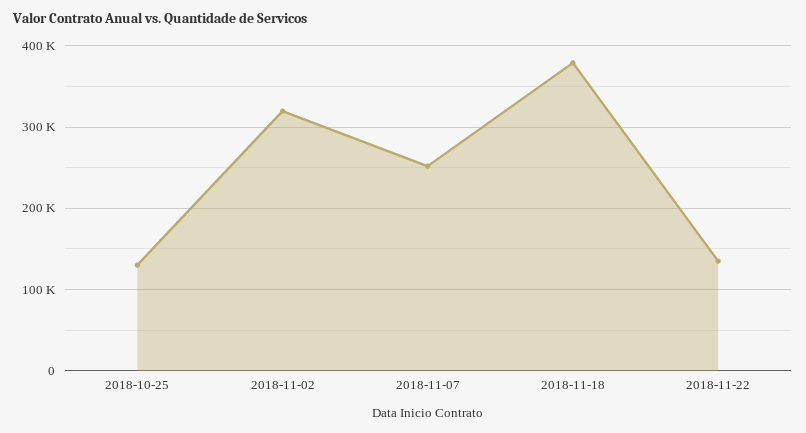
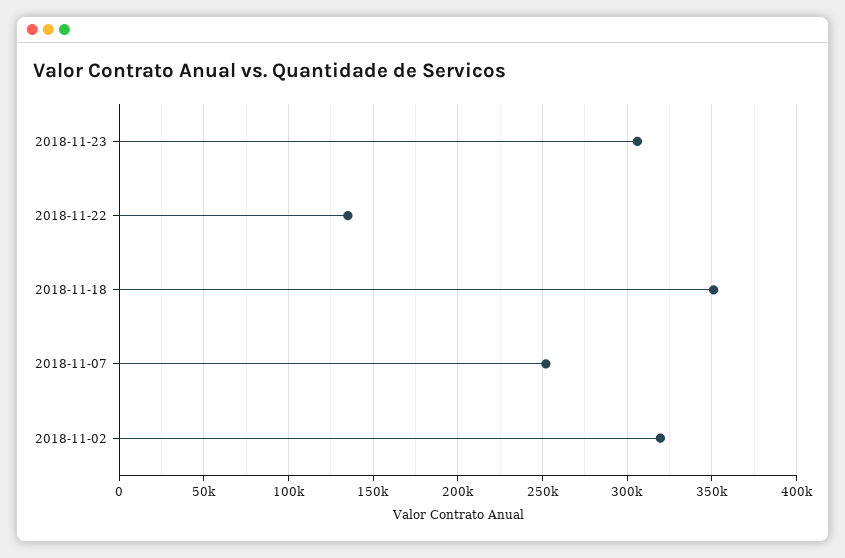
2018-10-25: 130000 -> none
2018-11-18: 380000 -> 350000
2018-11-23: none -> 305000

